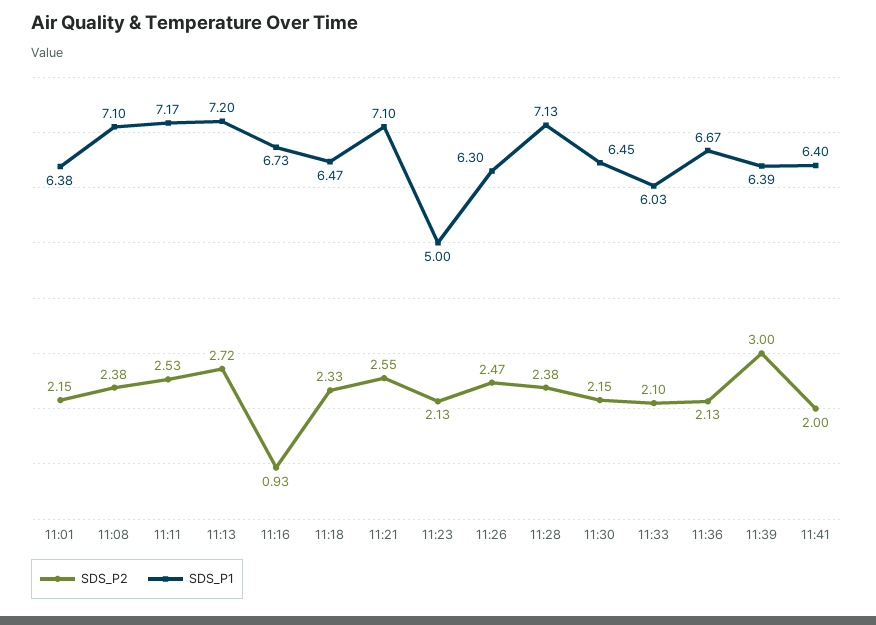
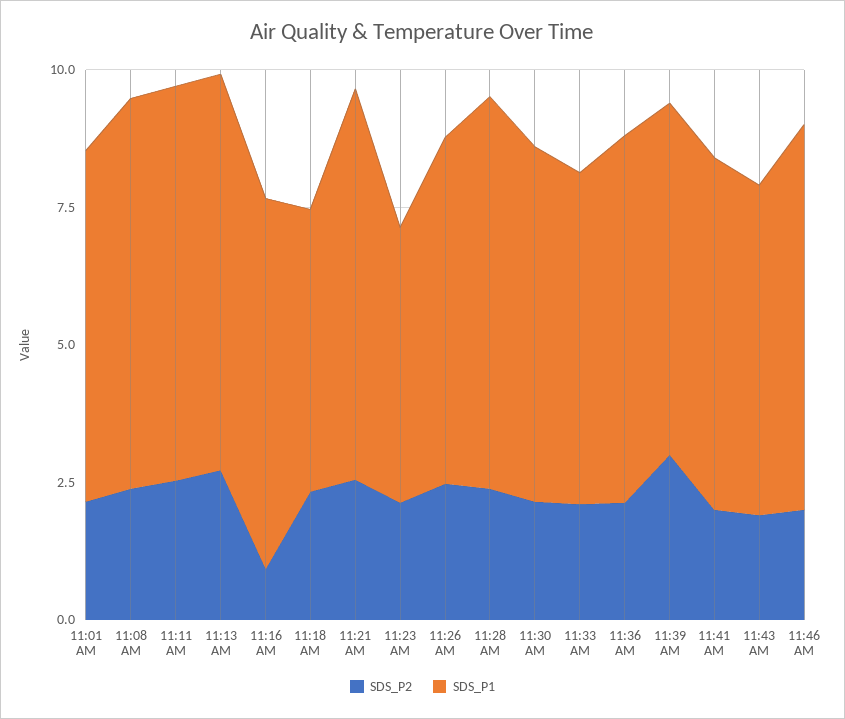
SDS_P1, 11:18: 6.47 -> 5
SDS_P2, 11:43 AM: none -> 2
SDS_P1, 11:43 AM: none -> 6
SDS_P2, 11:46 AM: none -> 2
SDS_P1, 11:46 AM: none -> 7

